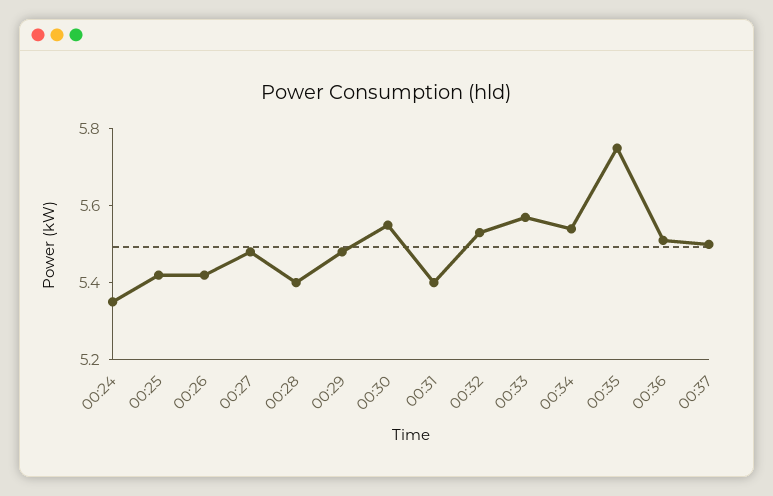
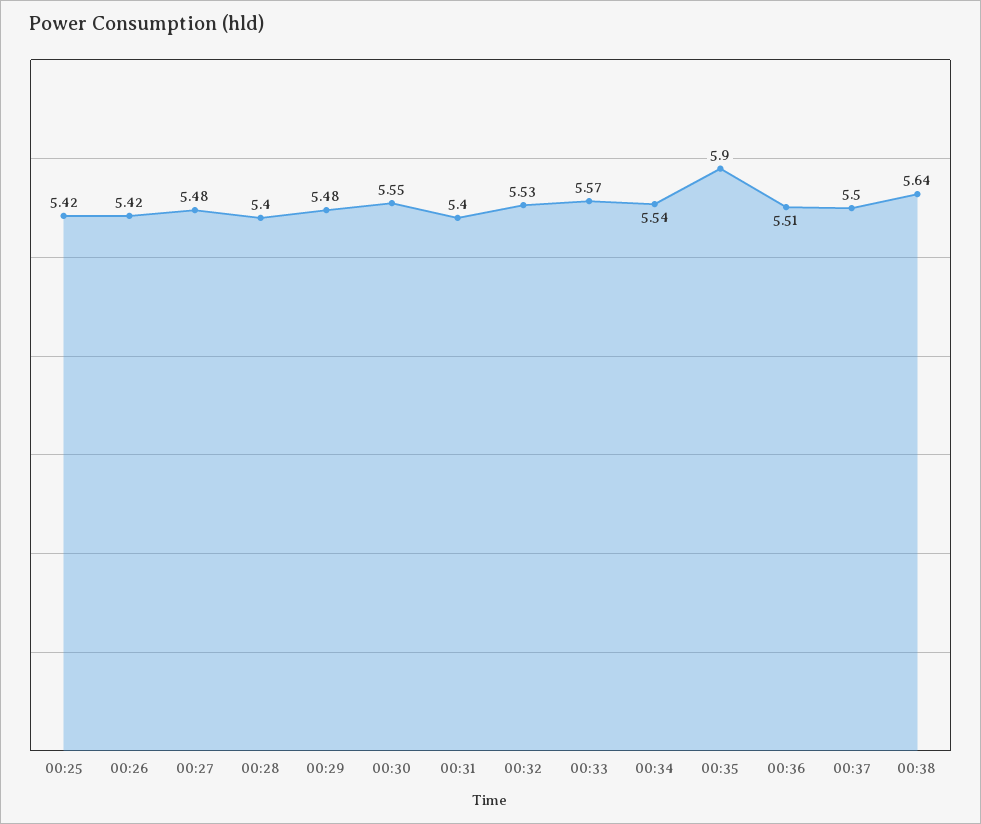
00:24: 5.35 -> none
00:35: 5.75 -> 5.9
00:38: none -> 5.64

